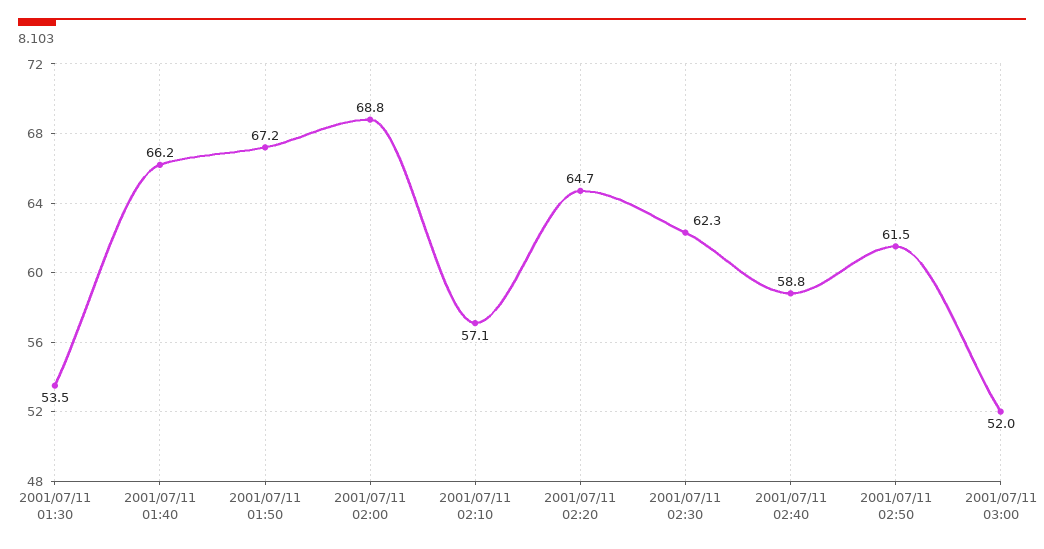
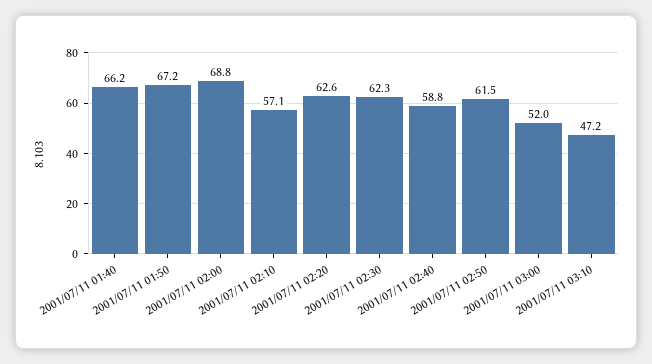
2001/07/11 01:30: 53.5 -> none
2001/07/11 02:20: 64.7 -> 62.6
2001/07/11 03:10: none -> 47.2

